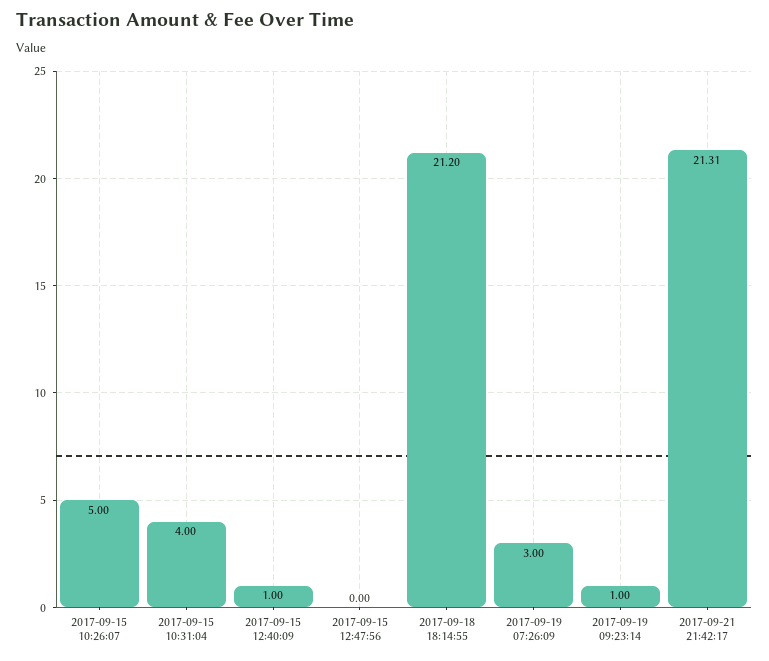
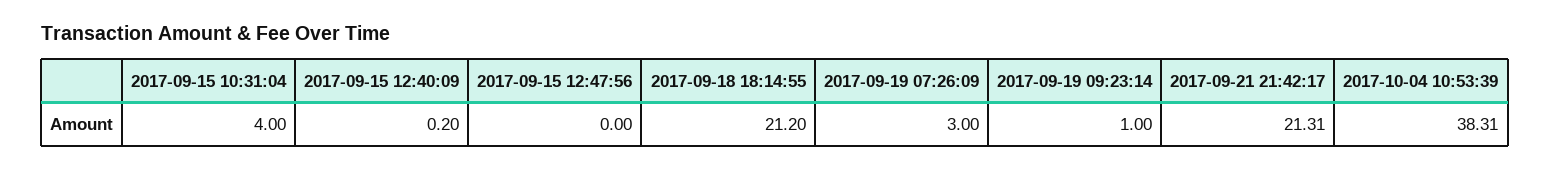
2017-09-15 10:26:07: 5 -> none
2017-09-15 12:40:09: 1 -> 0.2
2017-10-04 10:53:39: none -> 38.31

